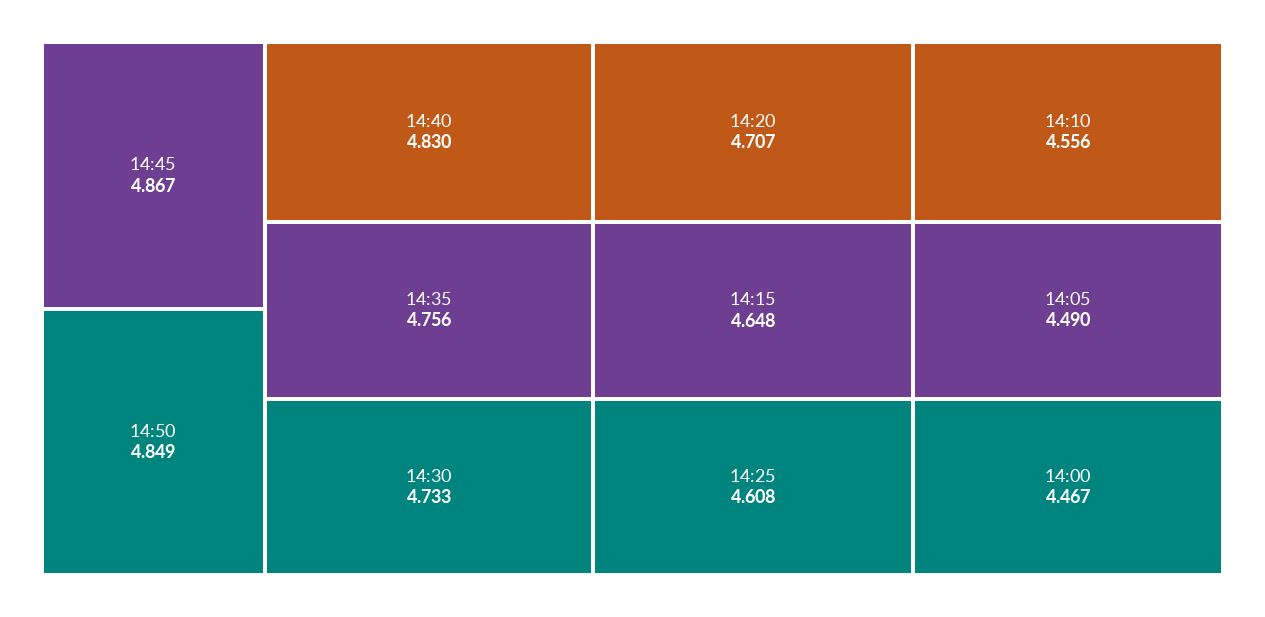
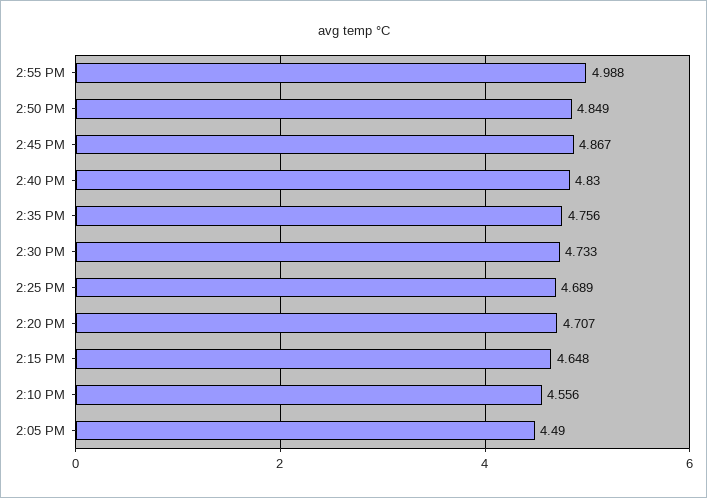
14:25: 4.608 -> 4.689
14:00: 4.467 -> none
2:55 PM: none -> 4.988

